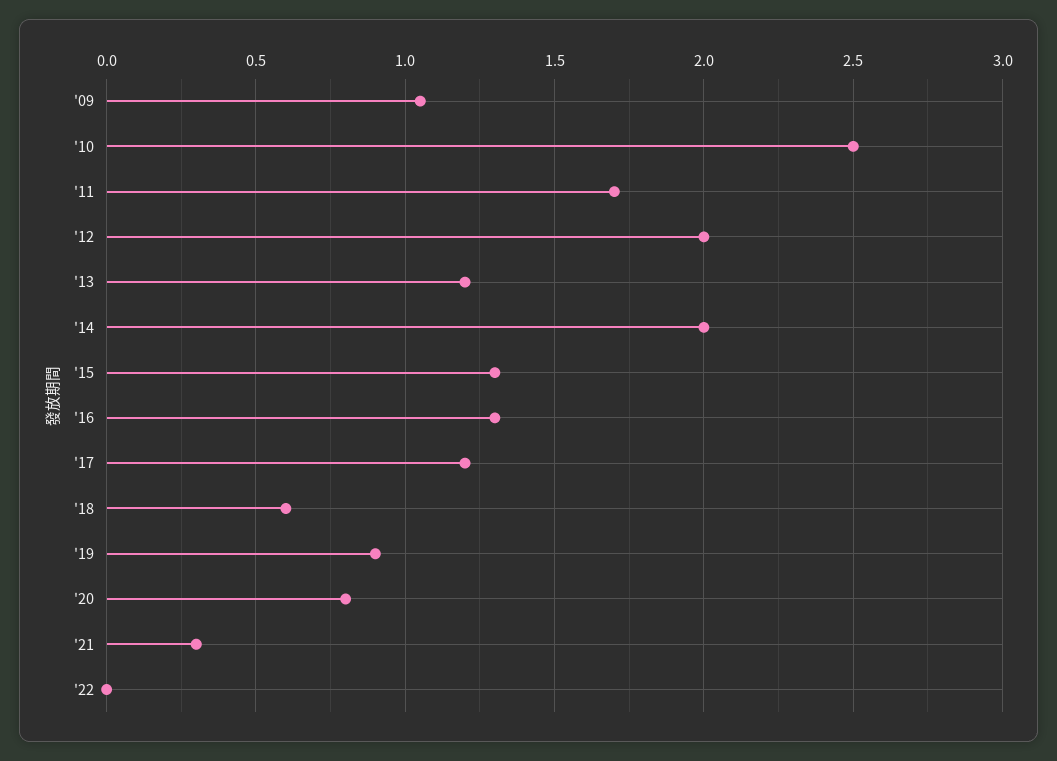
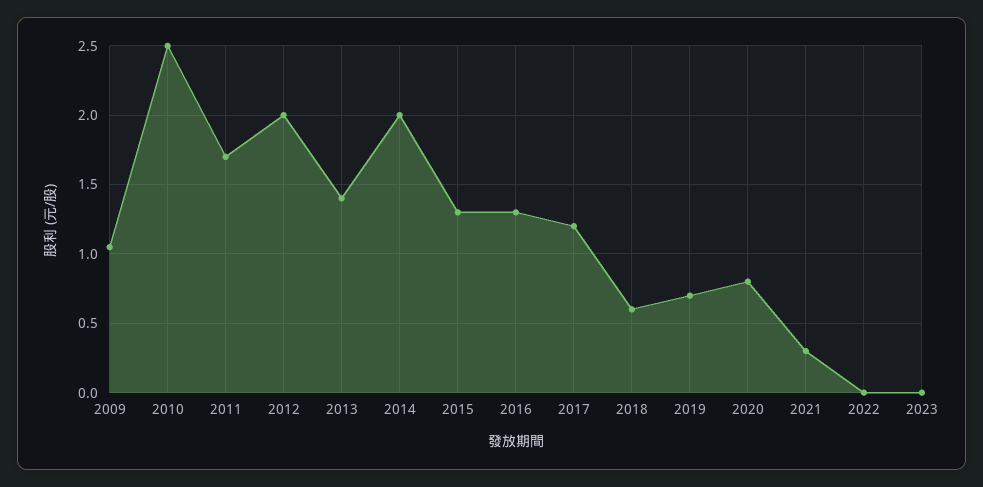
'13: 1.2 -> 1.4
'19: 0.9 -> 0.7
2023: none -> 0

